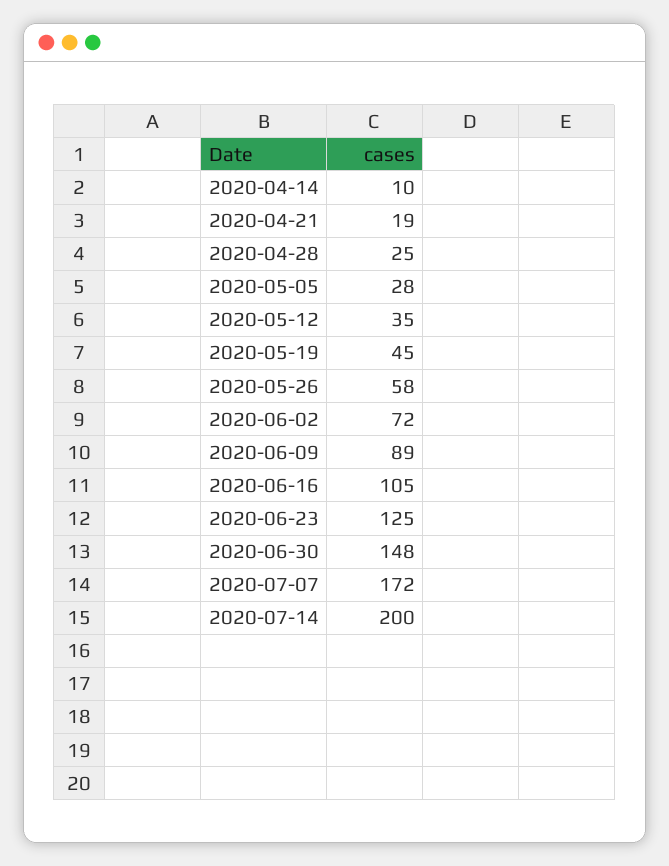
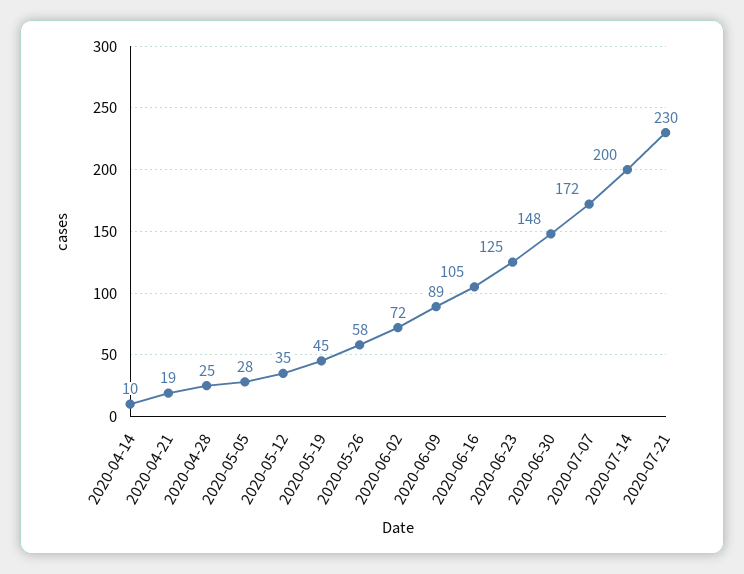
2020-07-21: none -> 230

